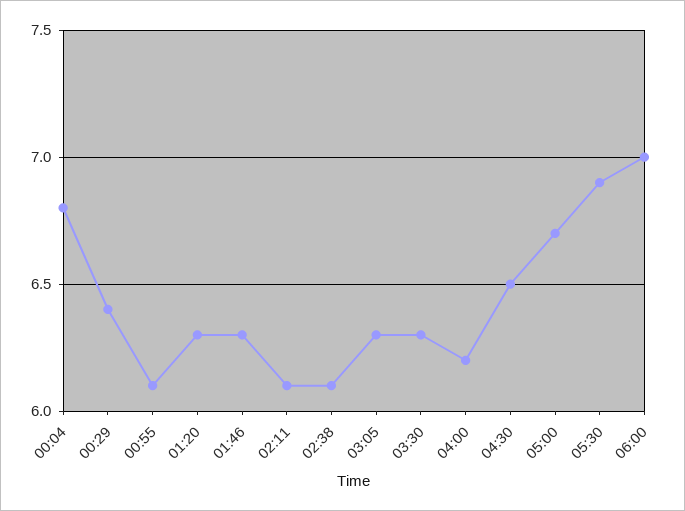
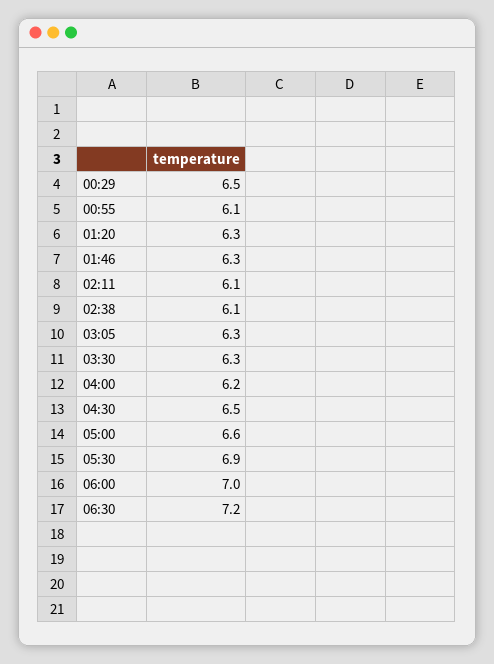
00:04: 6.8 -> none
00:29: 6.4 -> 6.5
05:00: 6.7 -> 6.6
06:30: none -> 7.2

